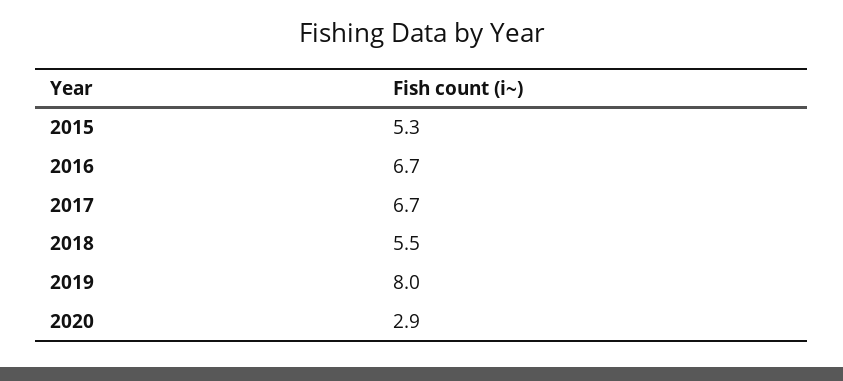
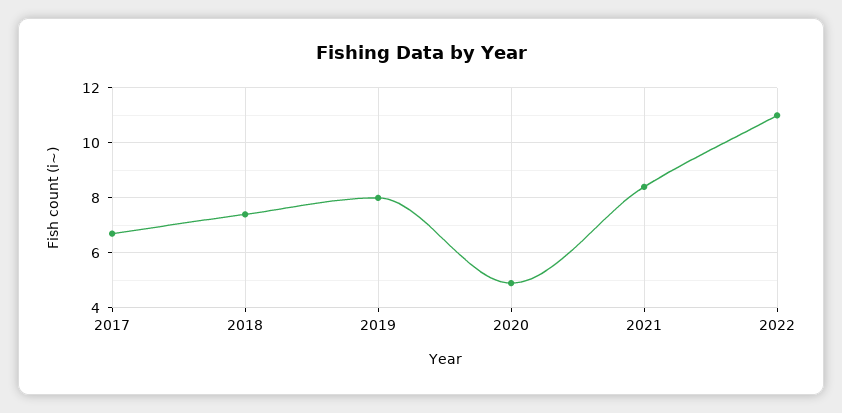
2015: 5.3 -> none
2016: 6.7 -> none
2018: 5.5 -> 7.5
2020: 2.9 -> 5
2021: none -> 8.5
2022: none -> 11

